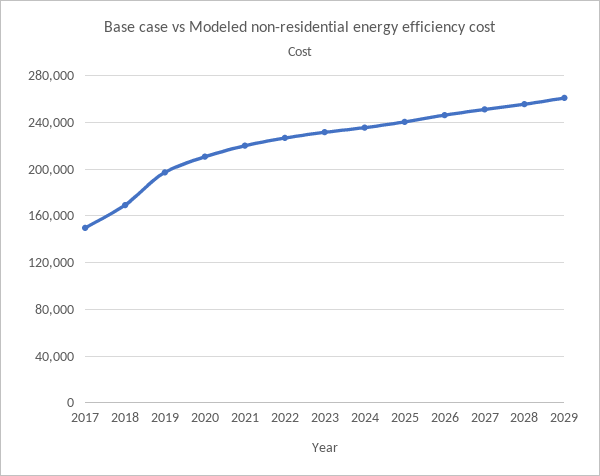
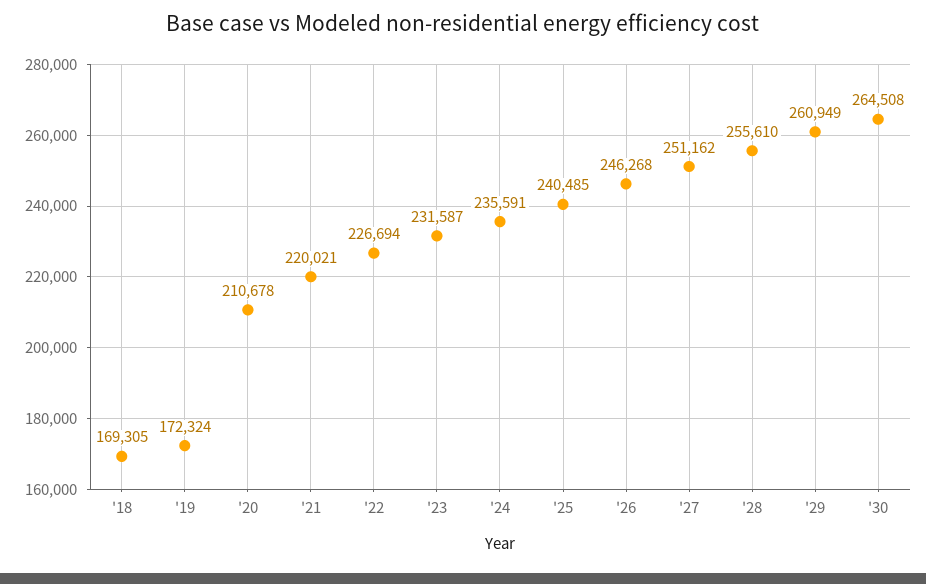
2017: 150000 -> none
2019: 200000 -> 172324
'30: none -> 264508

